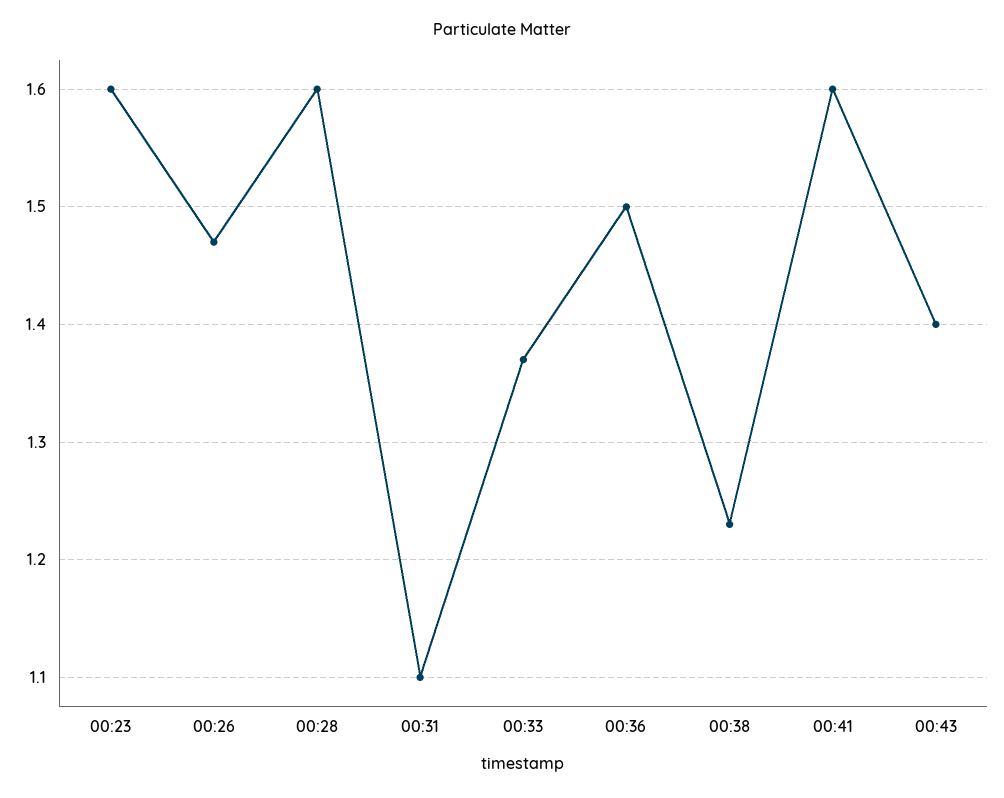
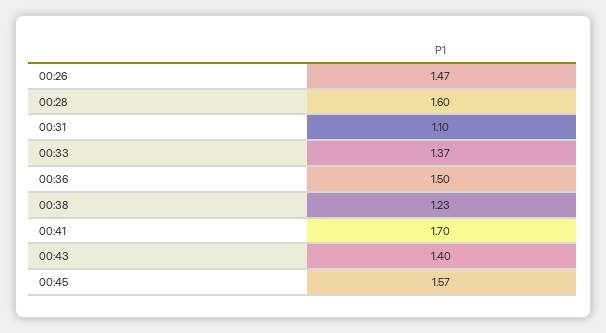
00:23: 1.6 -> none
00:41: 1.6 -> 1.7
00:45: none -> 1.57

